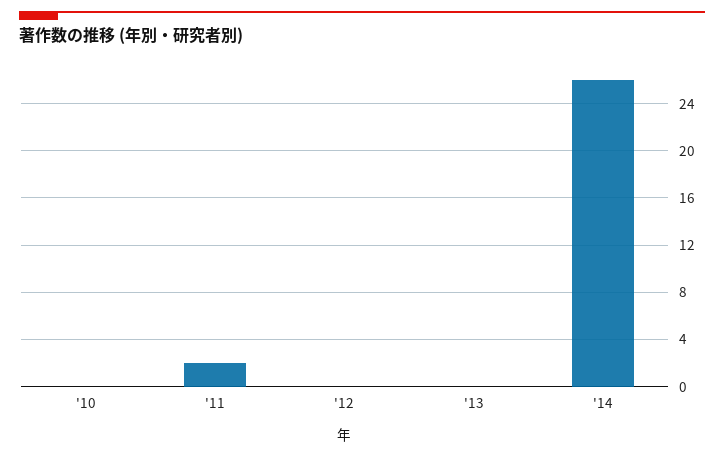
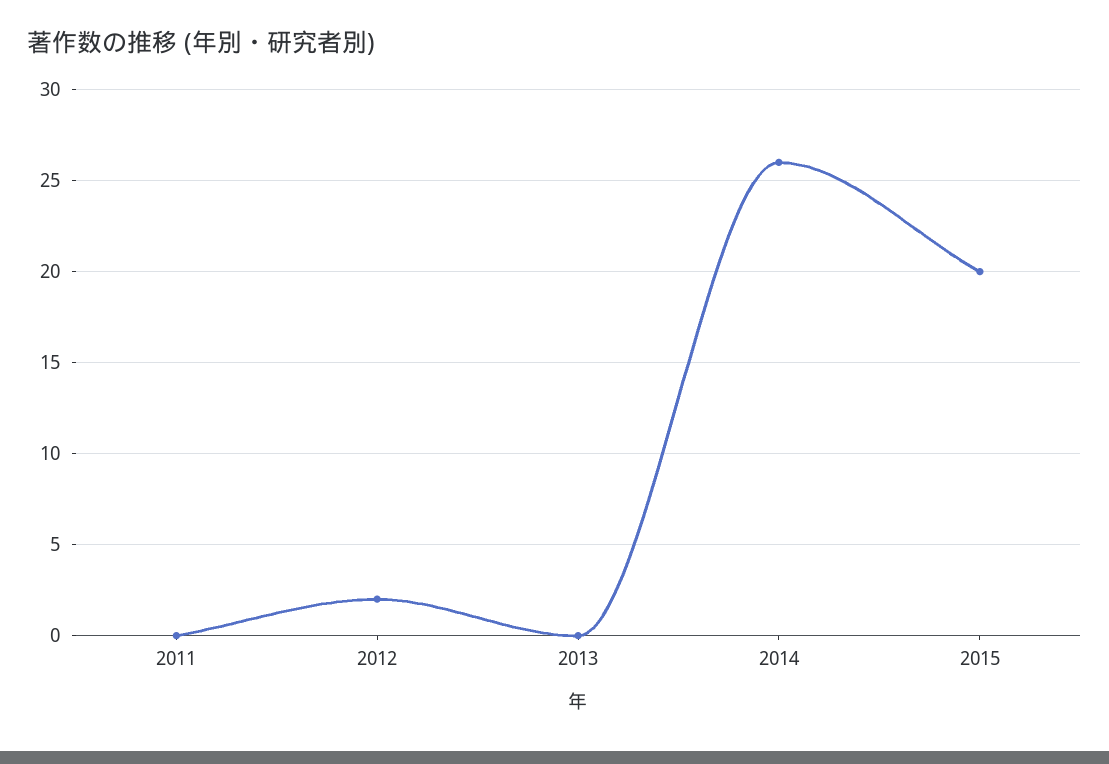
'10: 0 -> none
'11: 2 -> 0
'12: 0 -> 2
2015: none -> 20

